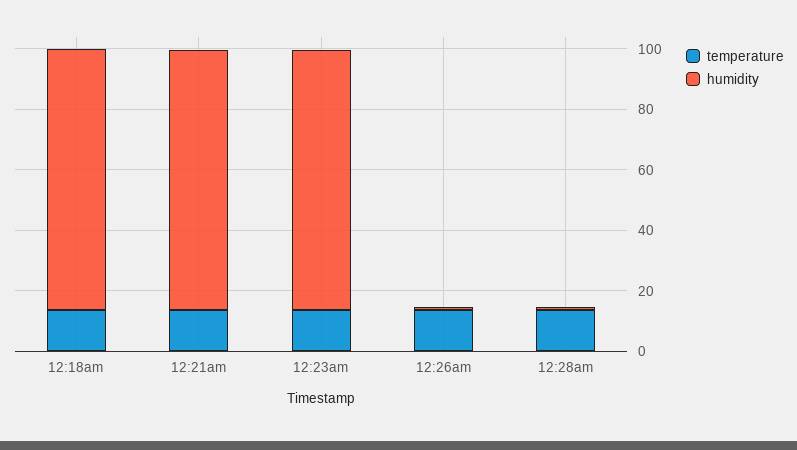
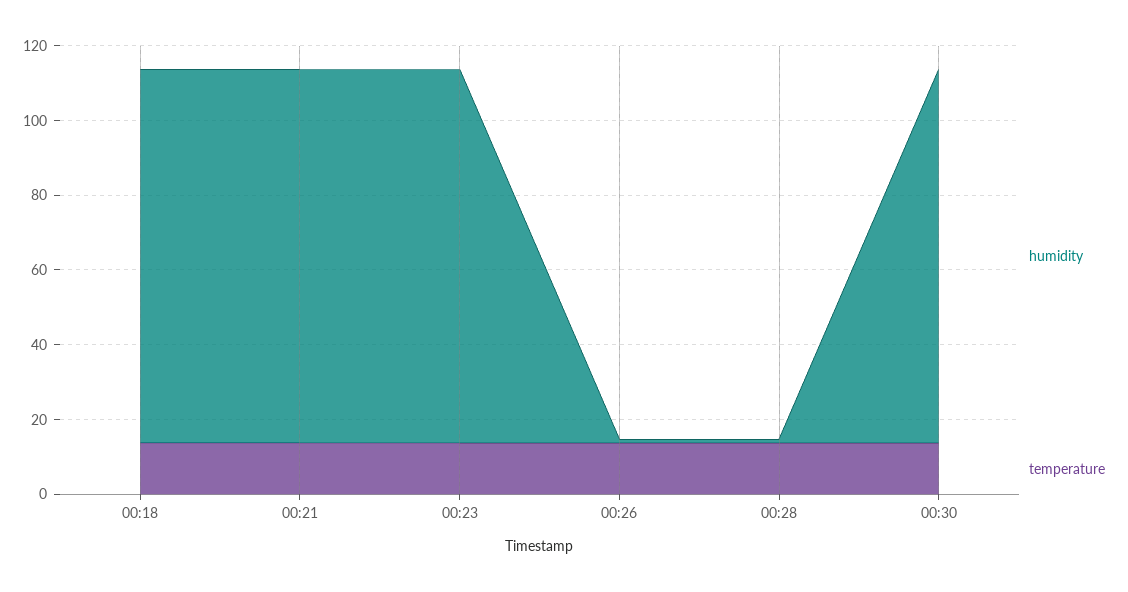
humidity, 12:18am: 85 -> 100
humidity, 12:21am: 85 -> 100
humidity, 12:23am: 85 -> 100
humidity, 00:30: none -> 100
temperature, 00:30: none -> 15

